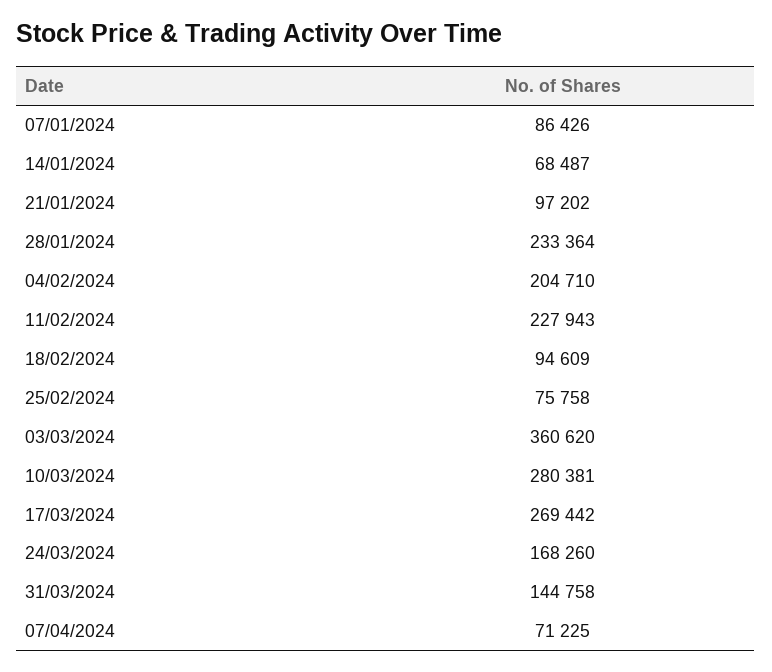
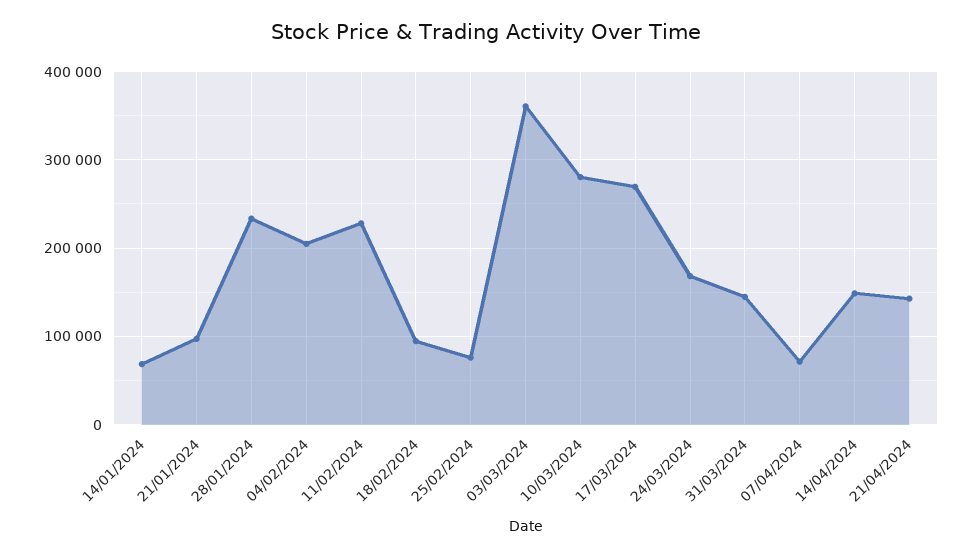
07/01/2024: 86426 -> none
14/04/2024: none -> 150000
21/04/2024: none -> 140000

